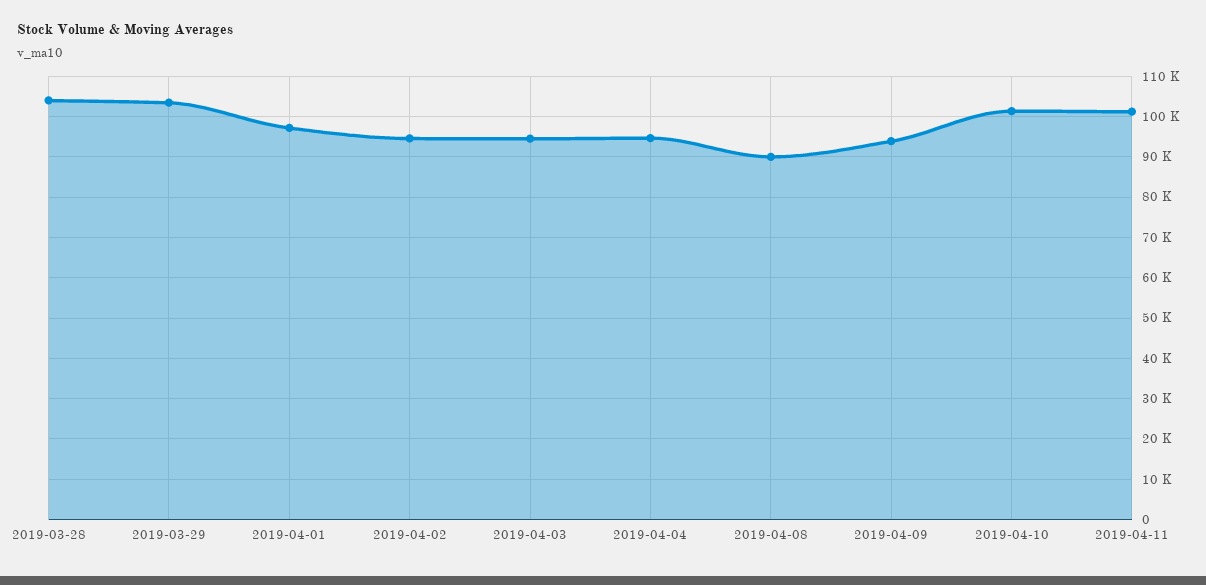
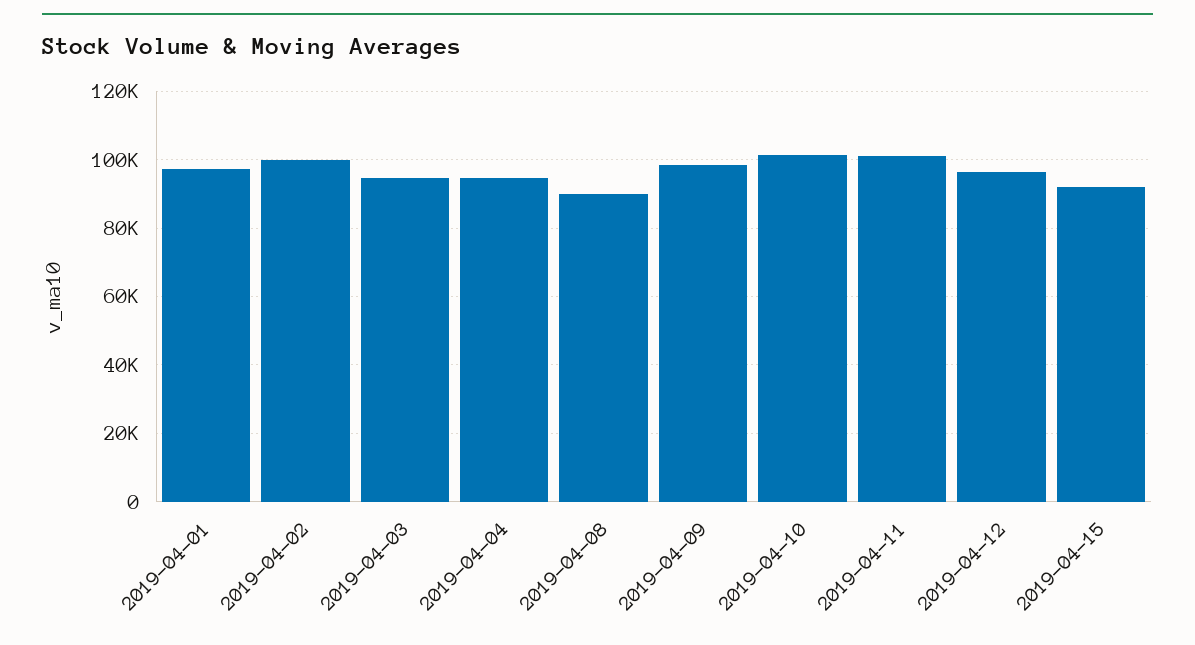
2019-03-28: 104000 -> none
2019-03-29: 104000 -> none
2019-04-02: 94000 -> 100000
2019-04-09: 94000 -> 98000
2019-04-12: none -> 96000
2019-04-15: none -> 92000

